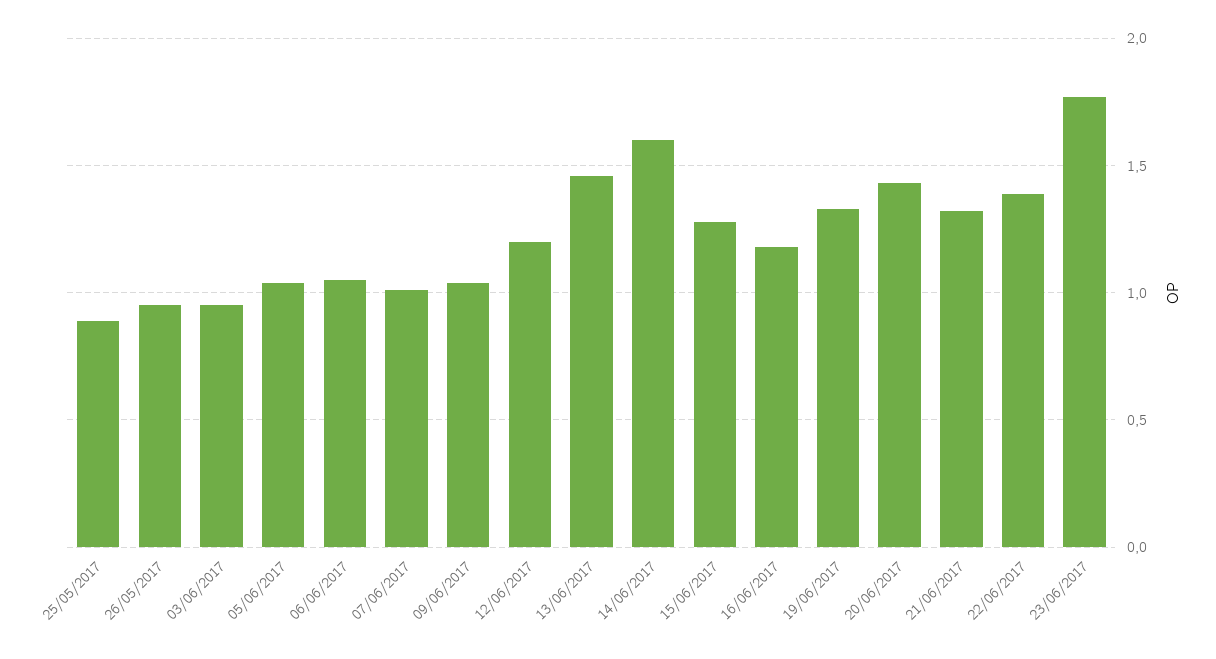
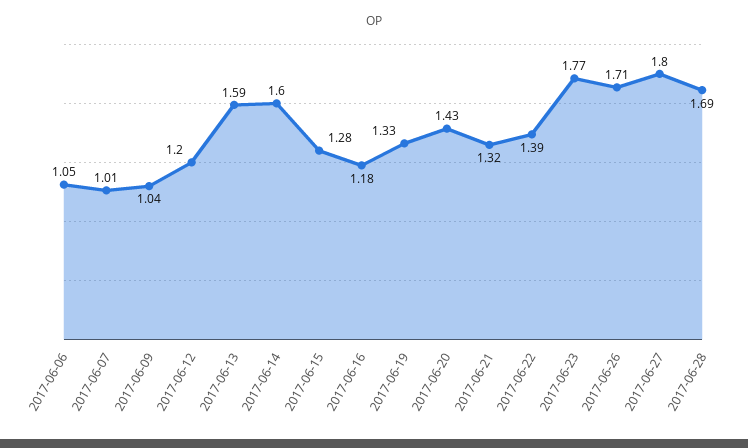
25/05/2017: 0.9 -> none
26/05/2017: 0.95 -> none
03/06/2017: 0.95 -> none
05/06/2017: 1.05 -> none
13/06/2017: 1.45 -> 1.59
2017-06-26: none -> 1.71
2017-06-27: none -> 1.8
2017-06-28: none -> 1.69

